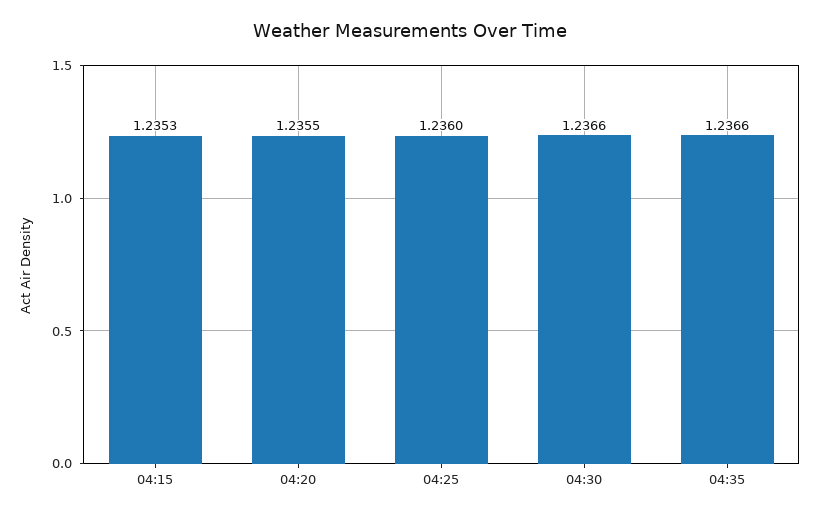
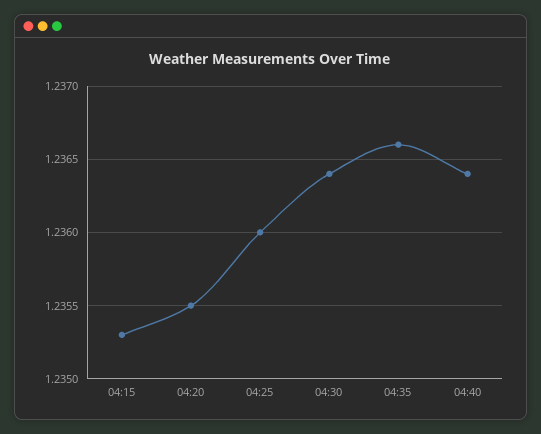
04:30: 1.2366 -> 1.2364
04:40: none -> 1.2364

